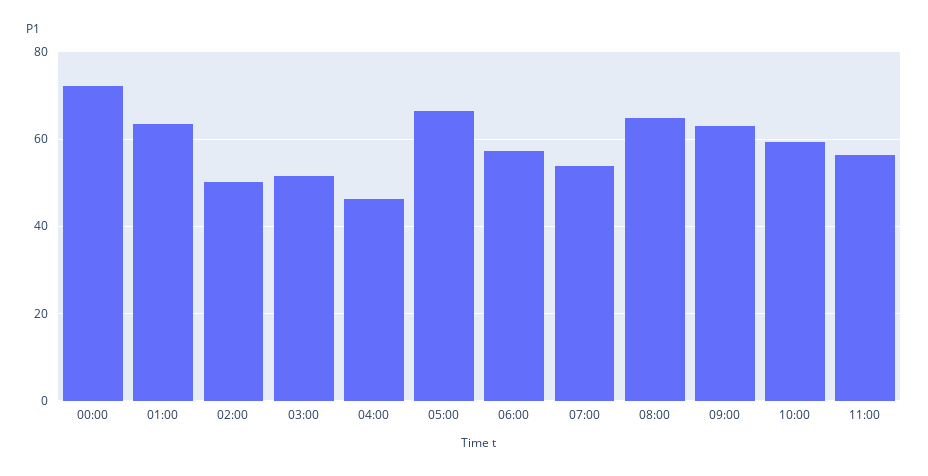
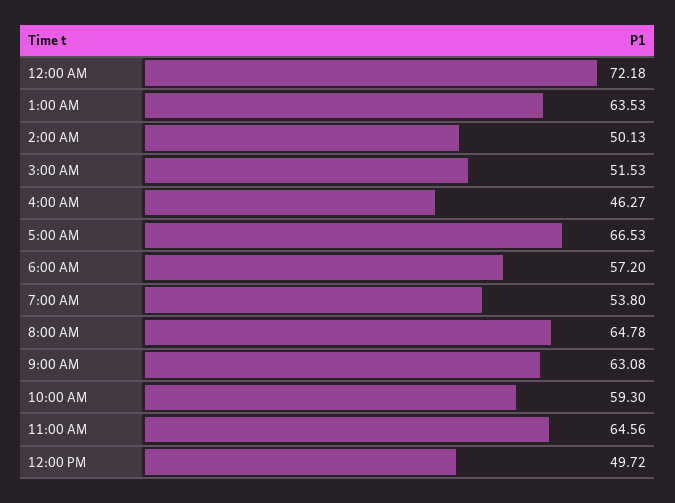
11:00: 56 -> 64.56
12:00 PM: none -> 49.72

